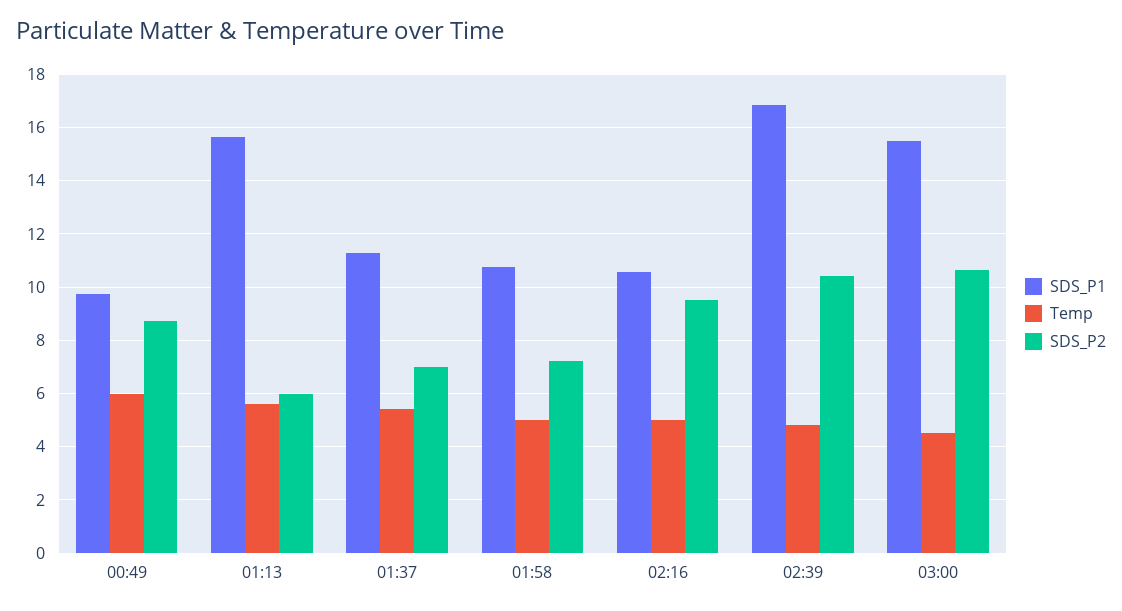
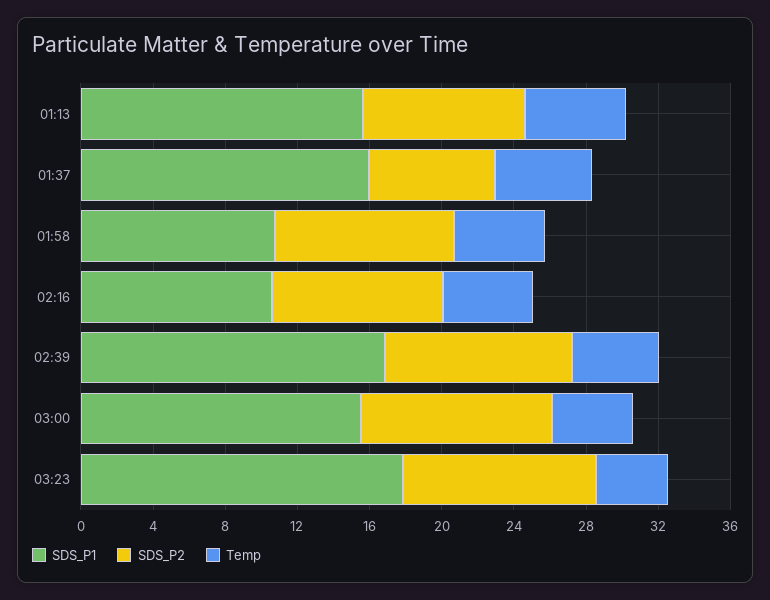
SDS_P1, 00:49: 9.75 -> none
Temp, 00:49: 6 -> none
SDS_P2, 00:49: 8.75 -> none
SDS_P2, 01:13: 6 -> 9
SDS_P1, 01:37: 11.25 -> 16
SDS_P2, 01:58: 7.25 -> 10
SDS_P1, 03:23: none -> 18
SDS_P2, 03:23: none -> 11
Temp, 03:23: none -> 4

